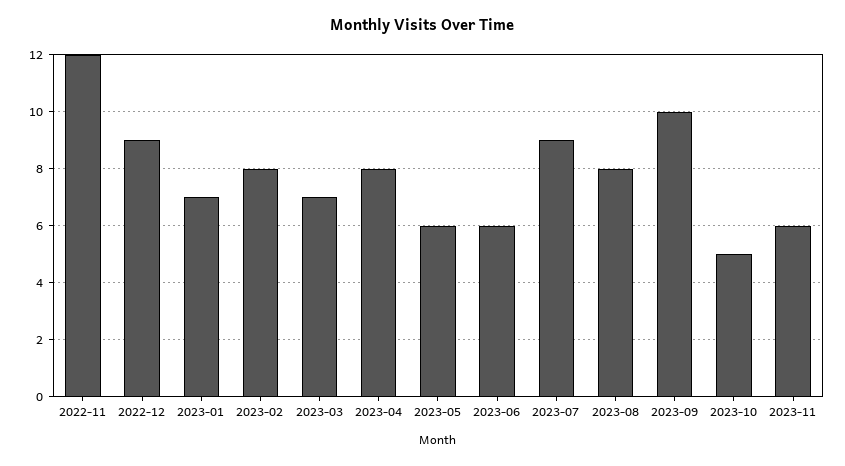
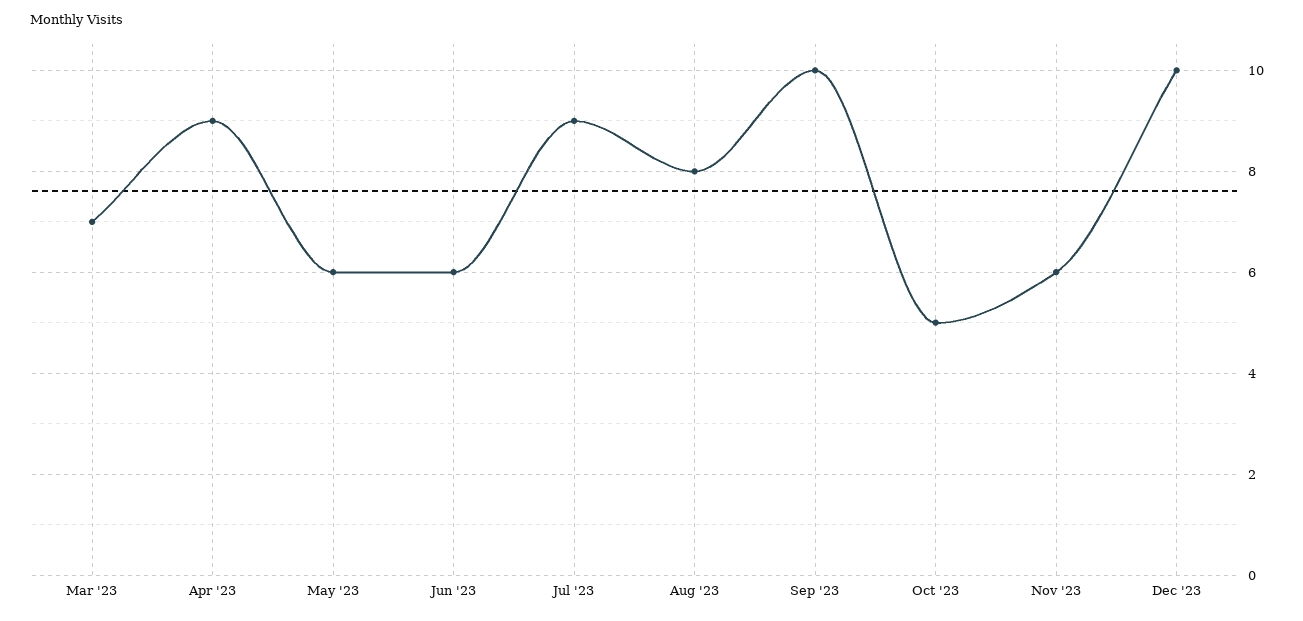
2022-11: 12 -> none
2022-12: 9 -> none
2023-01: 7 -> none
2023-02: 8 -> none
2023-04: 8 -> 9
Dec '23: none -> 10

